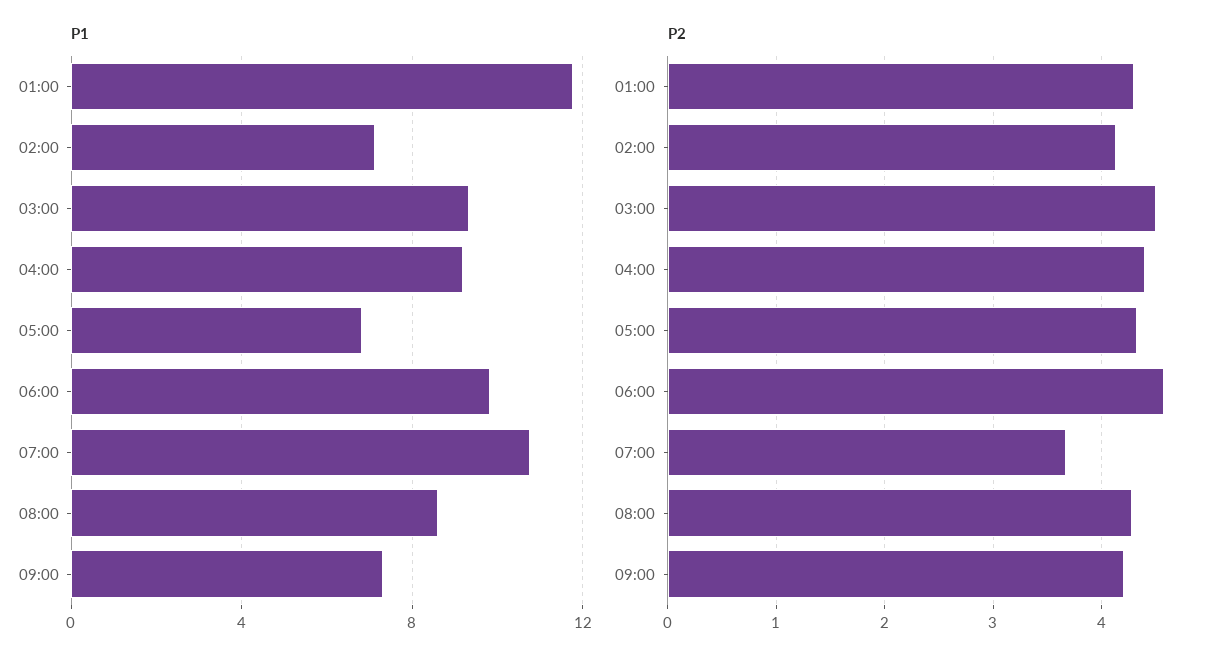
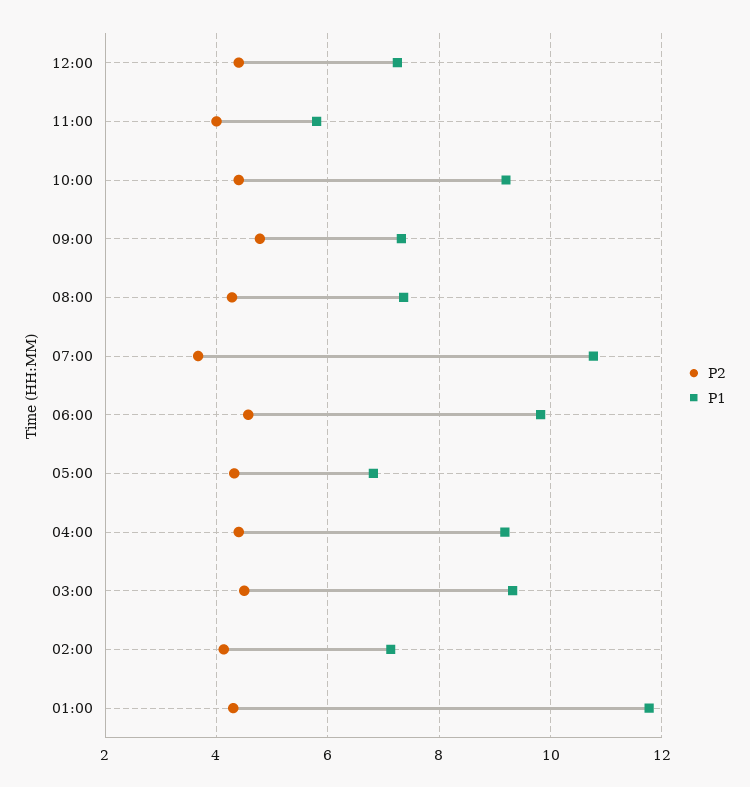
P1, 08:00: 8.5 -> 7.4
P2, 09:00: 4.2 -> 4.8
P2, 12:00: none -> 4.4
P1, 12:00: none -> 7.2
P2, 11:00: none -> 4
P1, 11:00: none -> 5.8
P2, 10:00: none -> 4.4
P1, 10:00: none -> 9.2

